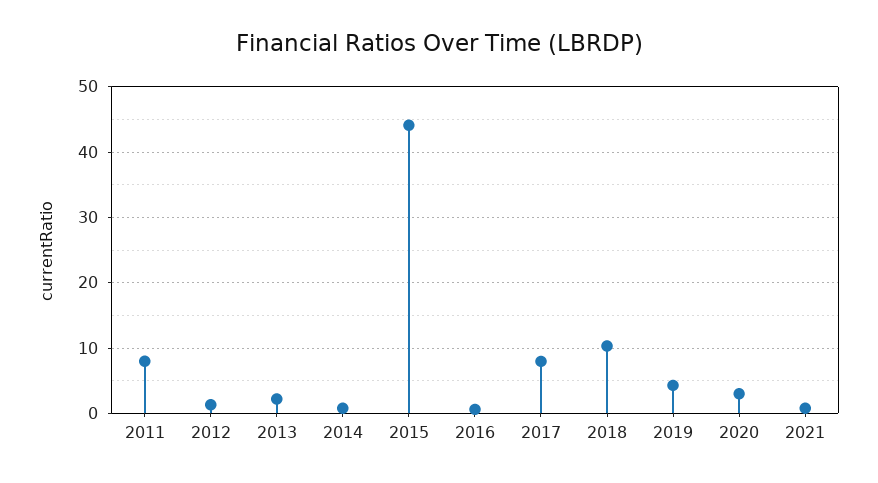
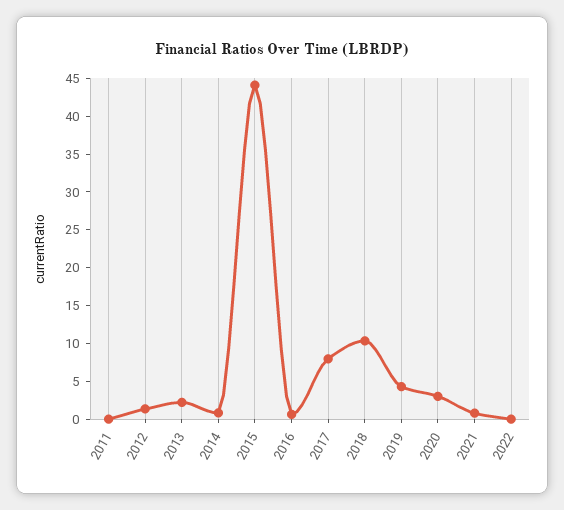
2011: 8 -> 0
2022: none -> 0

